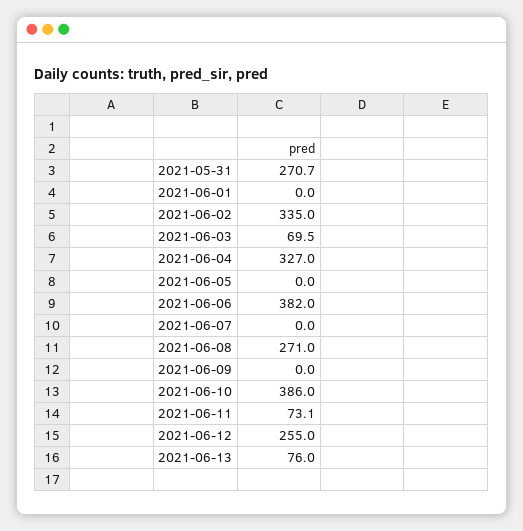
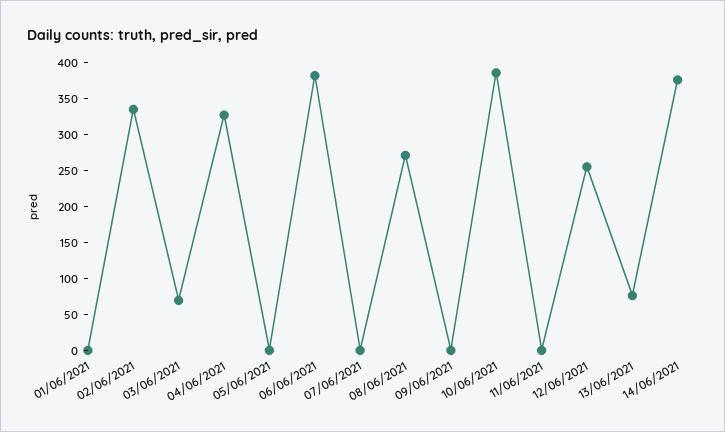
2021-05-31: 270.7 -> none
2021-06-11: 73.1 -> 0
14/06/2021: none -> 375

